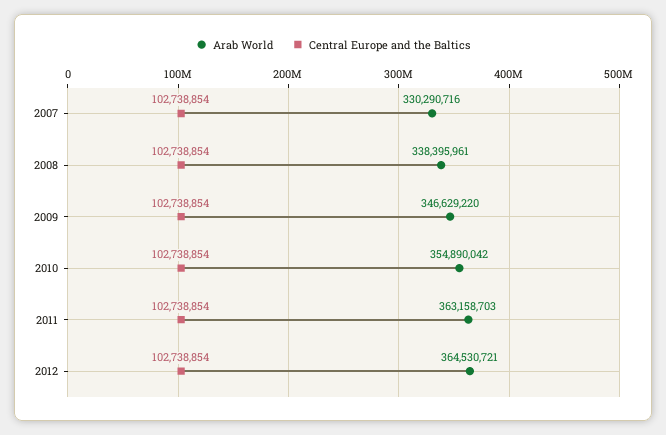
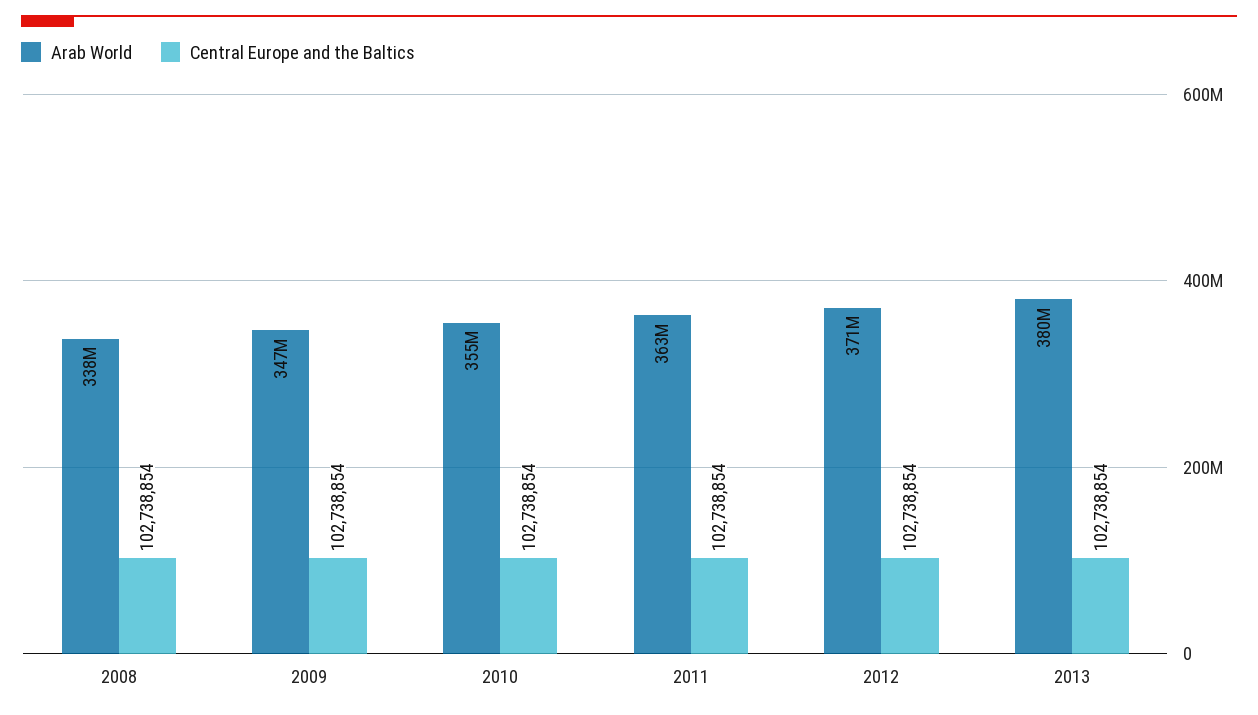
Arab World, 2007: 330290716 -> none
Central Europe and the Baltics, 2007: 102738854 -> none
Arab World, 2012: 364530721 -> 371000000
Arab World, 2013: none -> 380000000
Central Europe and the Baltics, 2013: none -> 102738854

